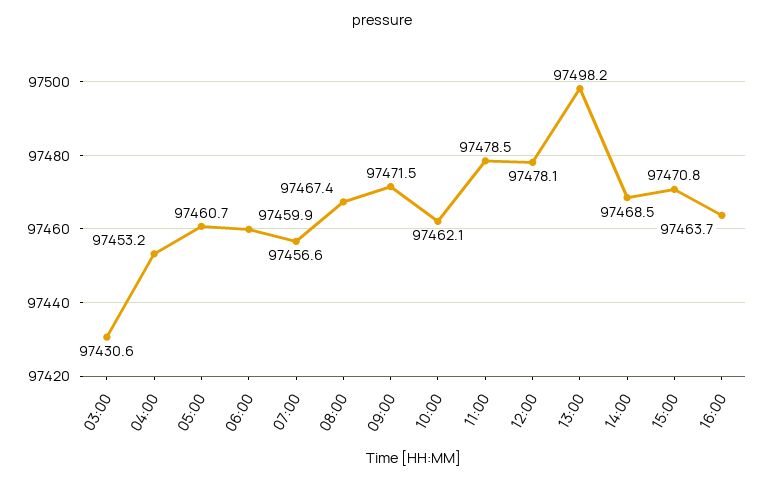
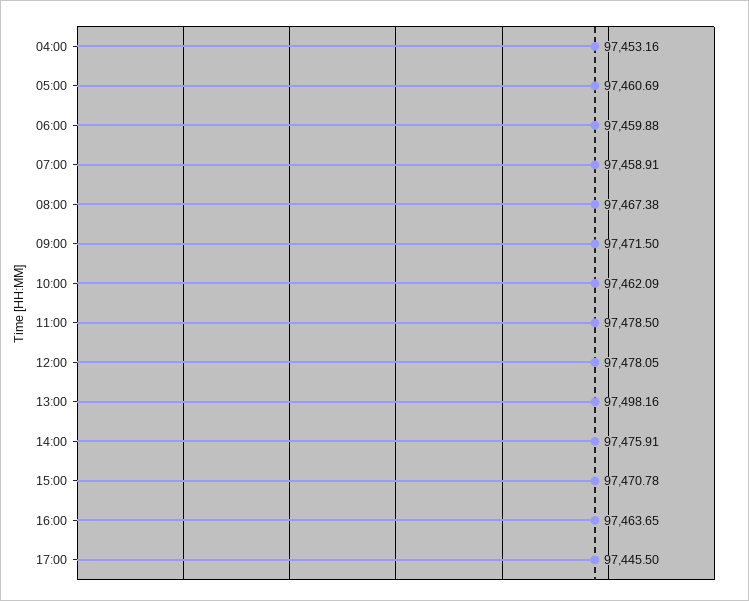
03:00: 97430.6 -> none
07:00: 97456.6 -> 97458.91
14:00: 97468.5 -> 97475.91
17:00: none -> 97445.5

